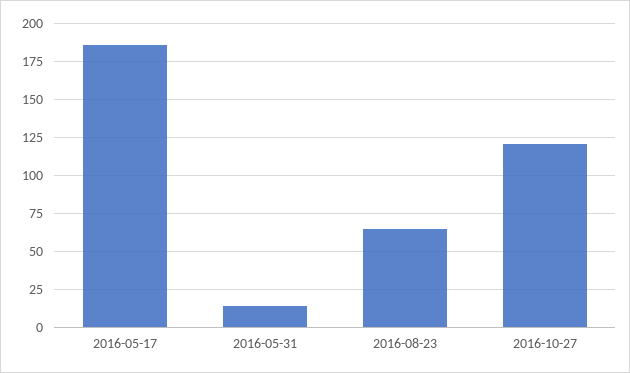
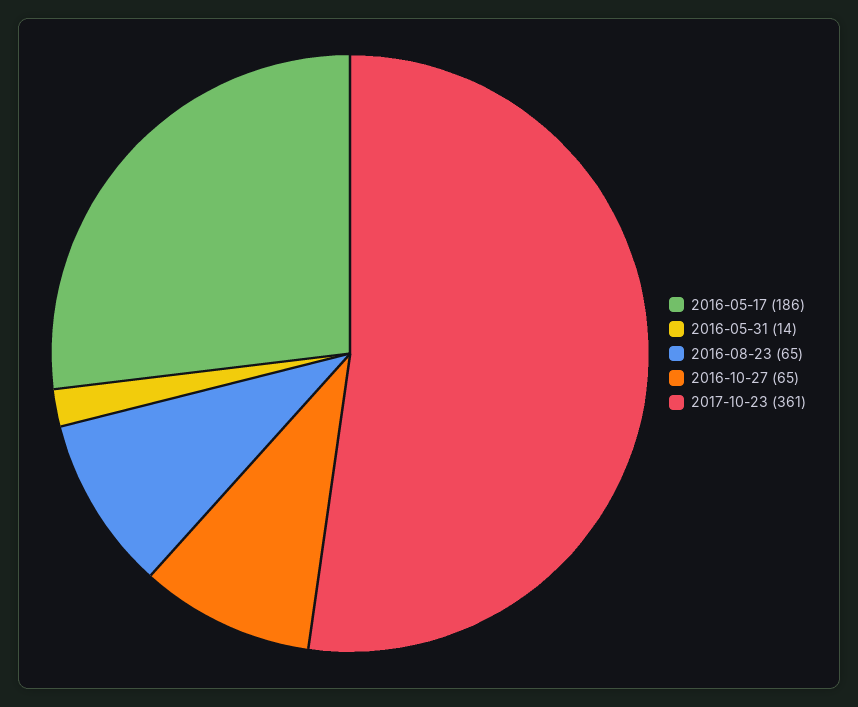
2016-10-27: 120 -> 65
2017-10-23: none -> 361

